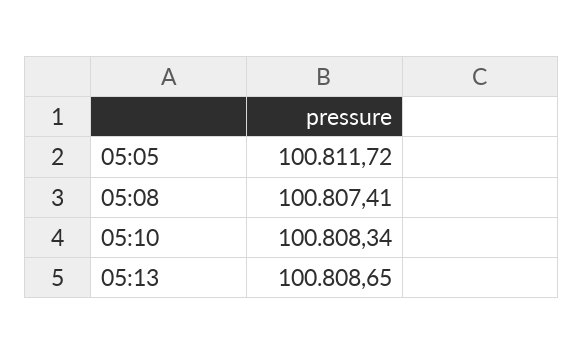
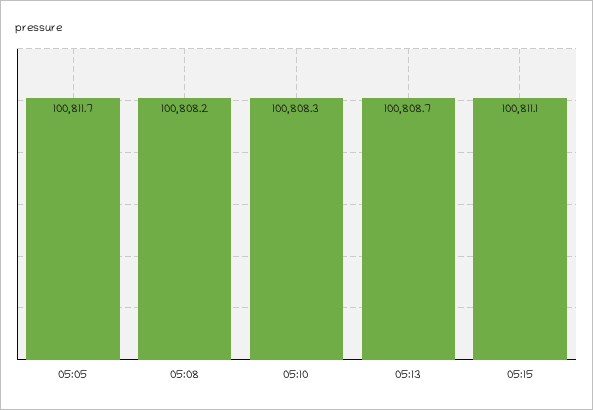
05:08: 100807.41 -> 100808.2
05:15: none -> 100811.1

